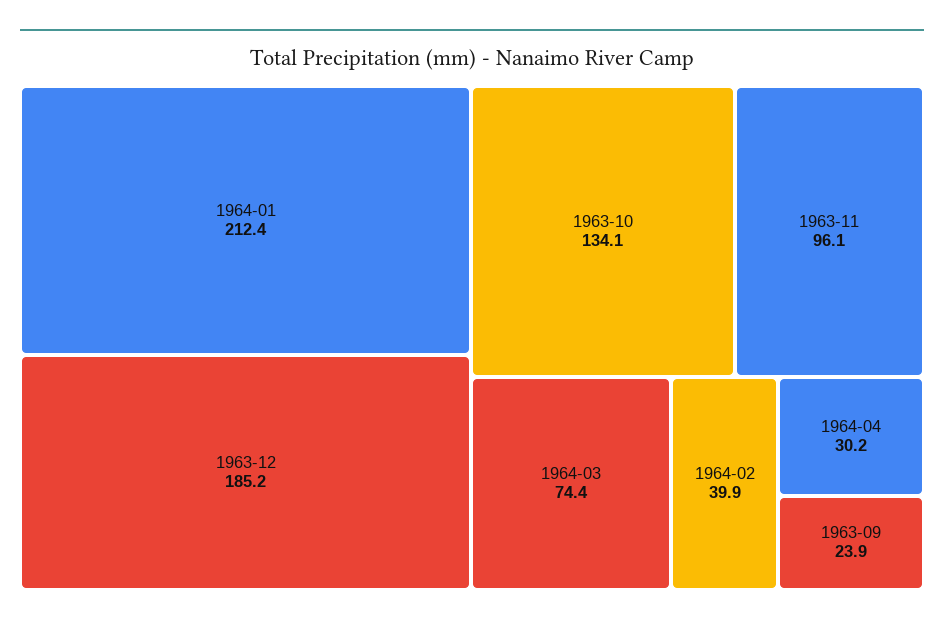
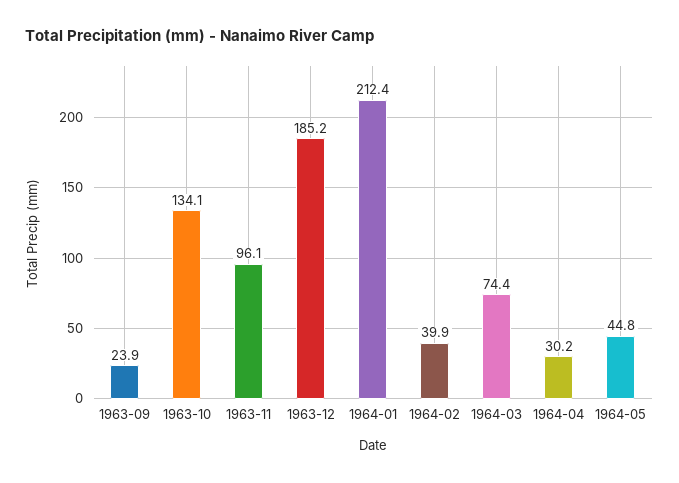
1964-05: none -> 44.8

